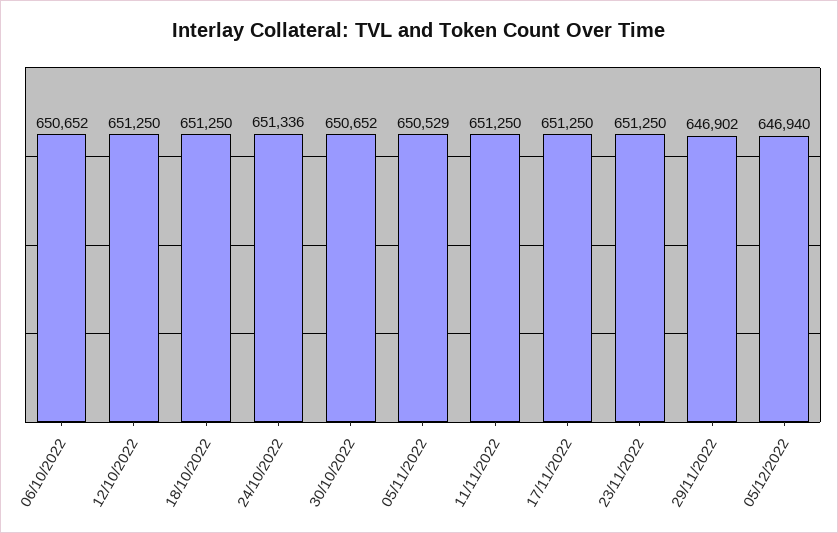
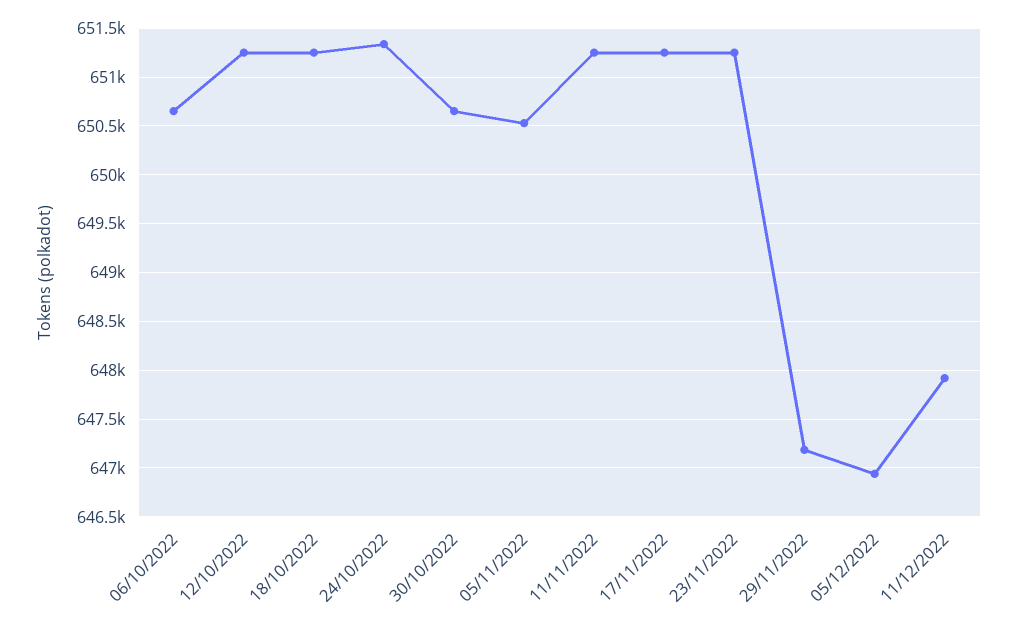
29/11/2022: 646902 -> 647200
11/12/2022: none -> 647900

